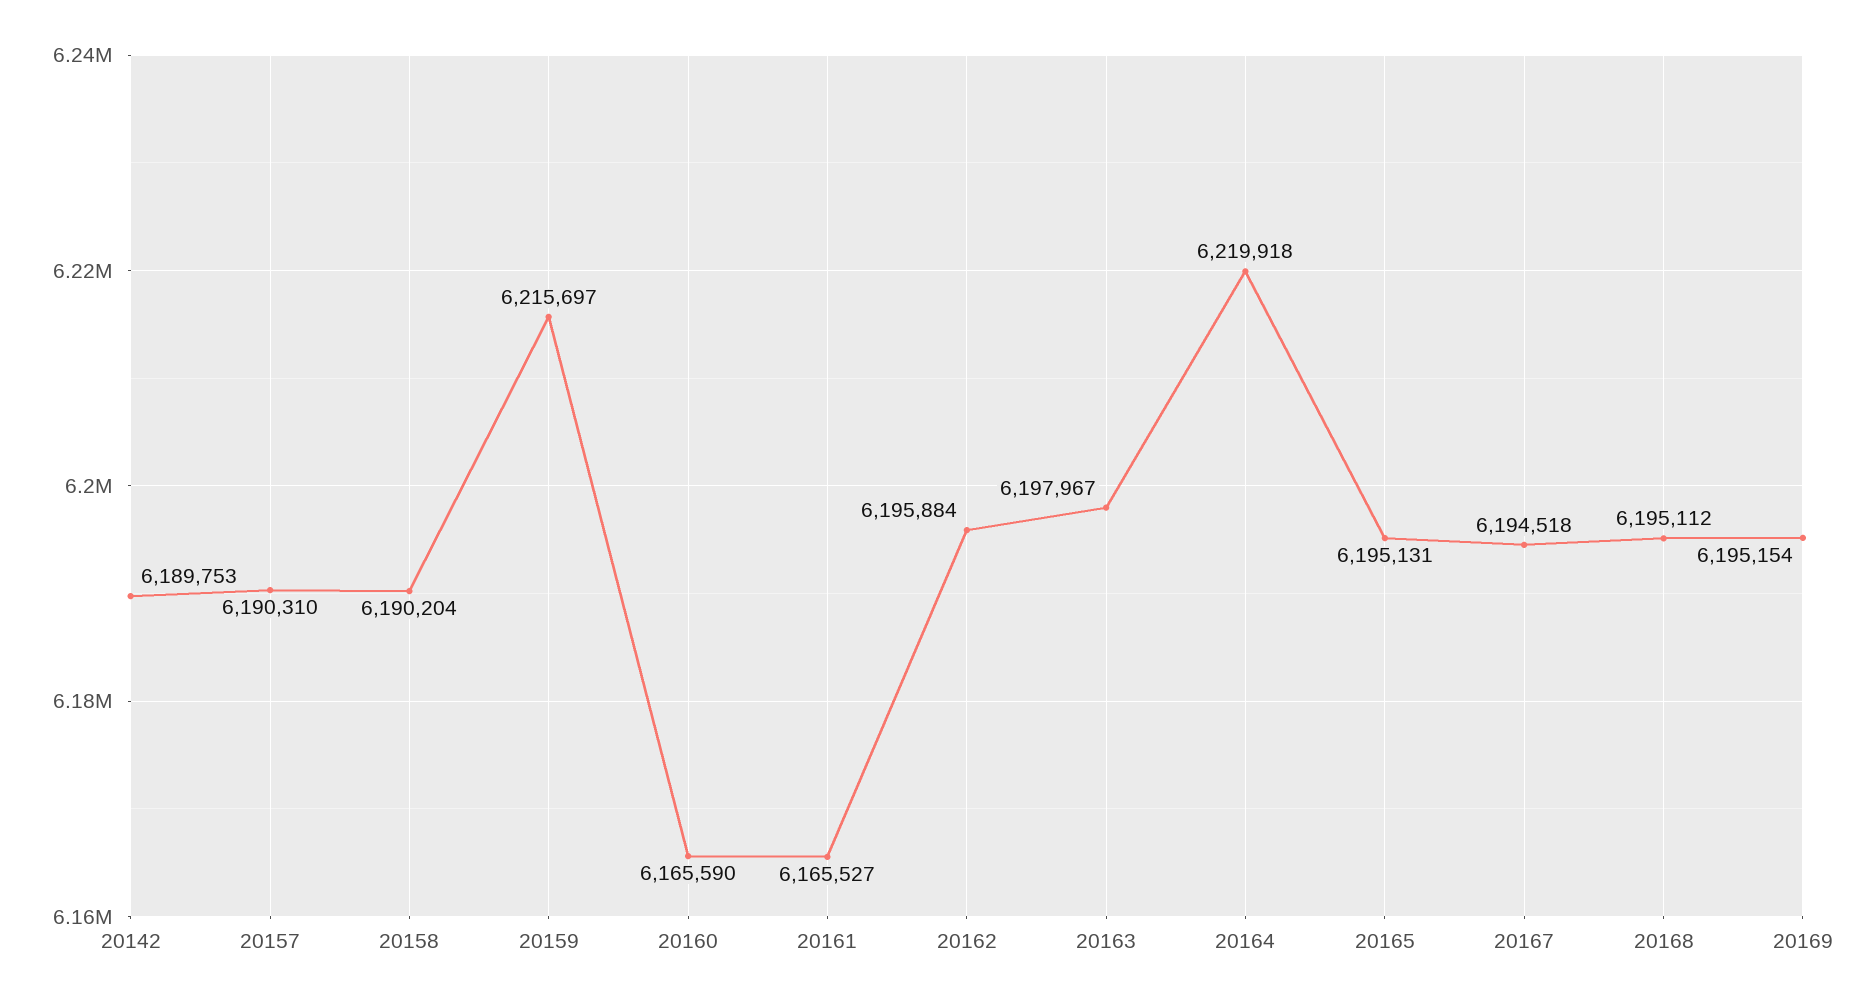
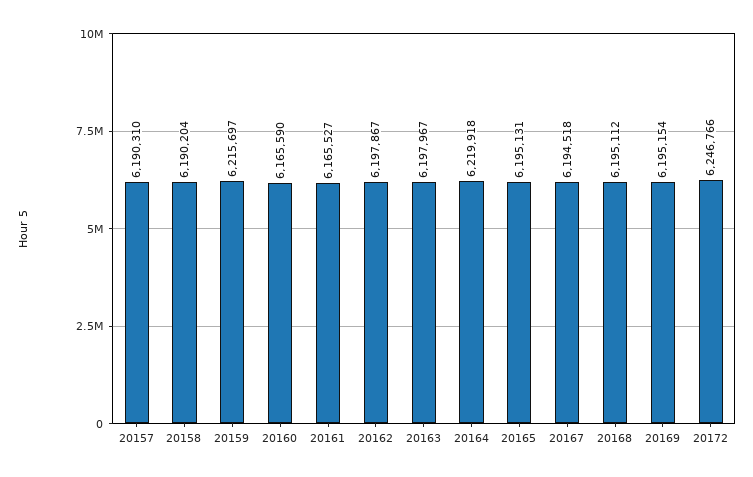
20142: 6189753 -> none
20162: 6195884 -> 6197867
20172: none -> 6246766

